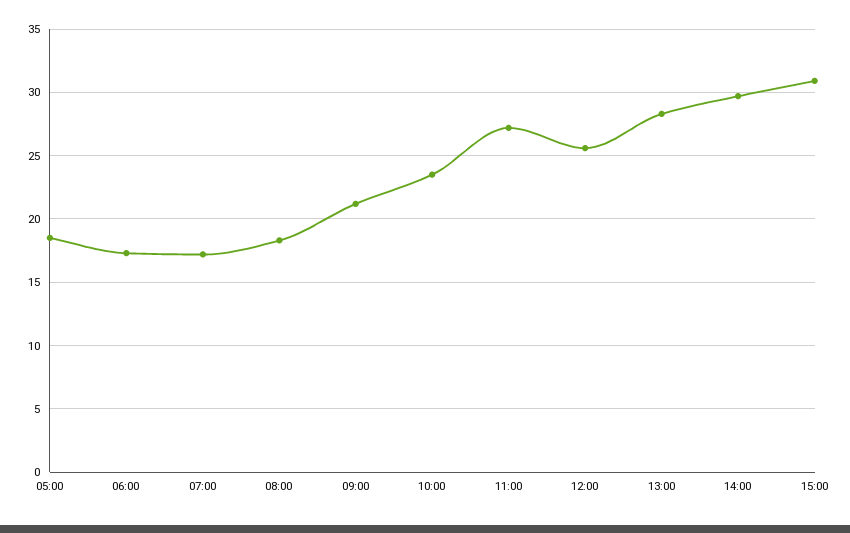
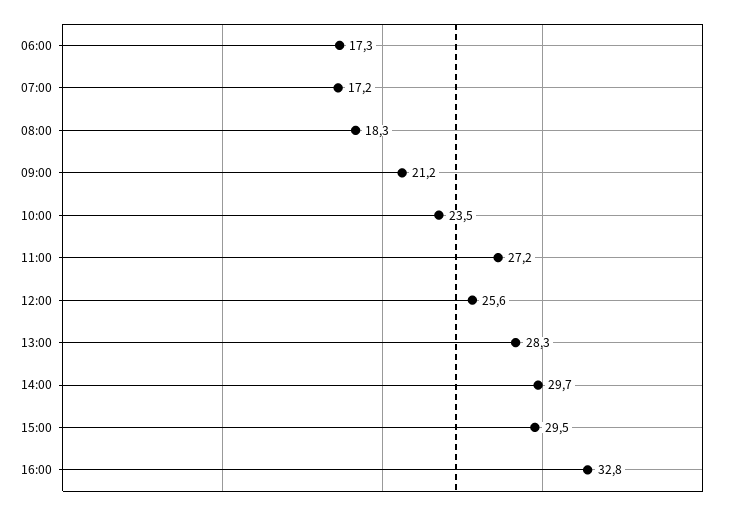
05:00: 18.5 -> none
15:00: 31 -> 29.5
16:00: none -> 32.8

